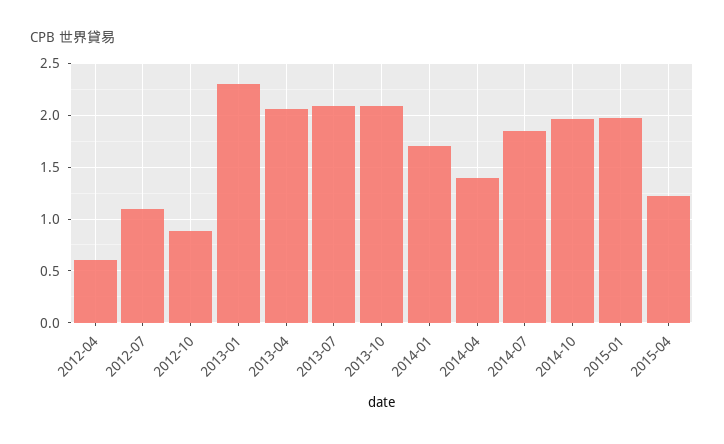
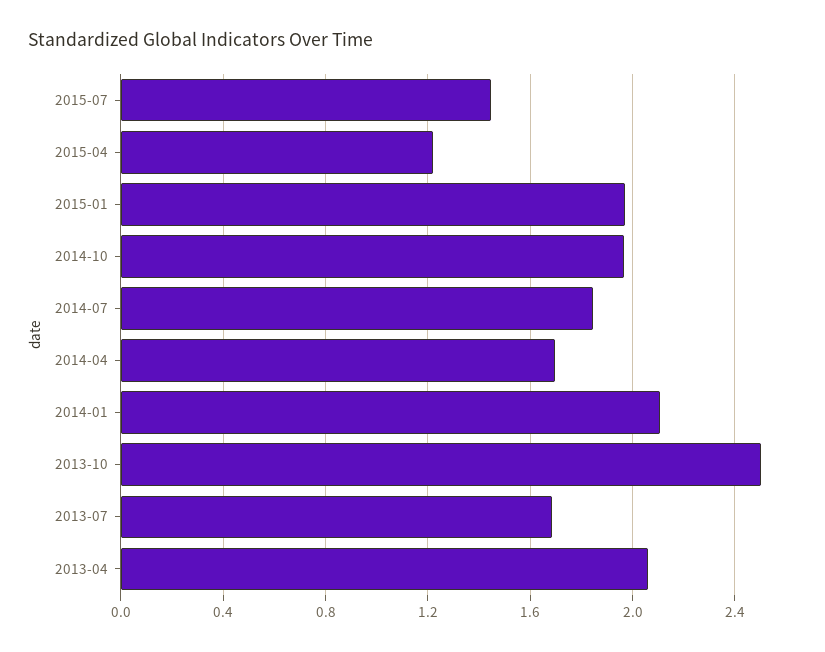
2012-04: 0.6 -> none
2012-07: 1.1 -> none
2012-10: 0.9 -> none
2013-01: 2.3 -> none
2013-07: 2.1 -> 1.7
2013-10: 2.1 -> 2.5
2014-01: 1.7 -> 2.1
2014-04: 1.4 -> 1.7
2015-07: none -> 1.45

